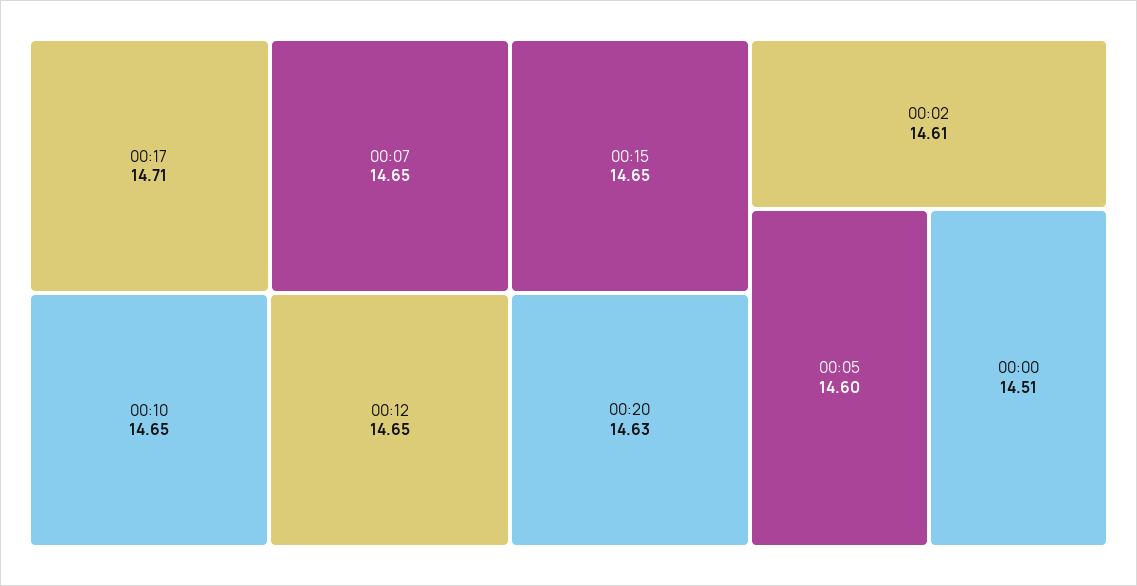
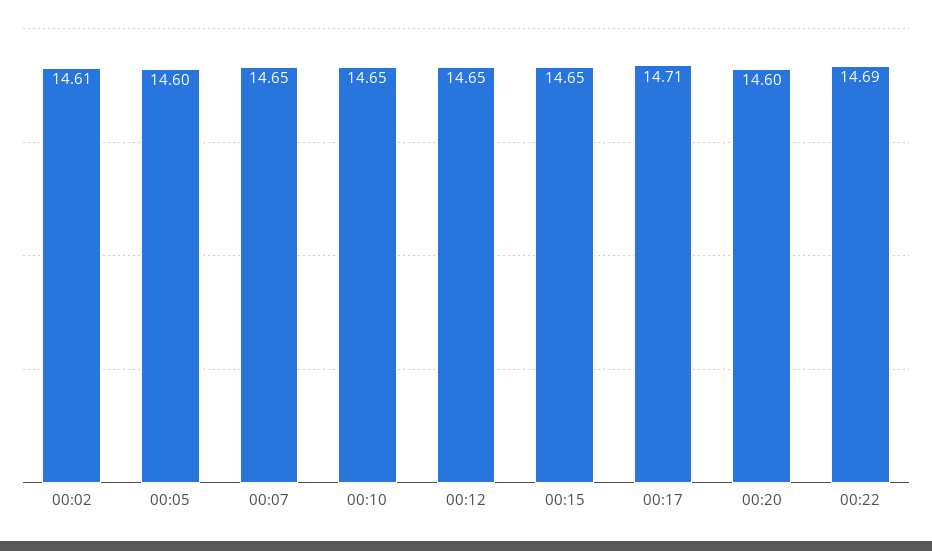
00:20: 14.63 -> 14.6
00:00: 14.51 -> none
00:22: none -> 14.69

